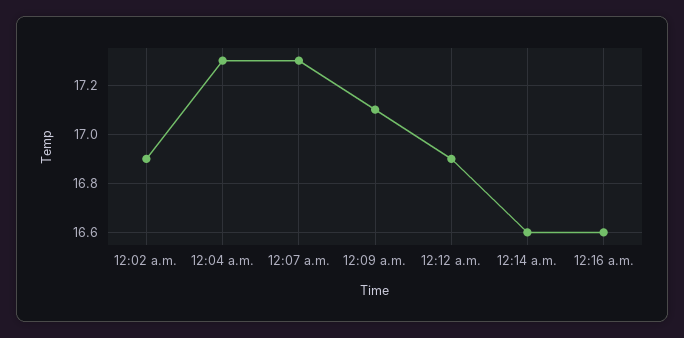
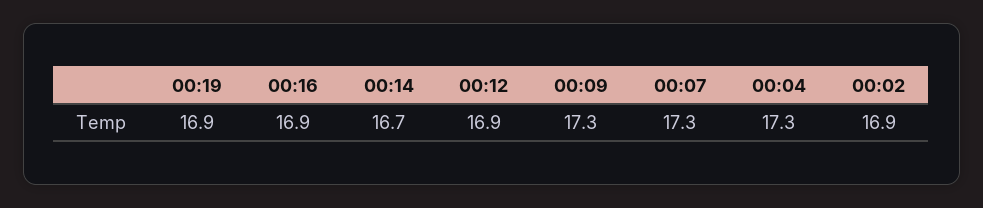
12:09 a.m.: 17.1 -> 17.3
12:14 a.m.: 16.6 -> 16.7
12:16 a.m.: 16.6 -> 16.9
00:19: none -> 16.9

